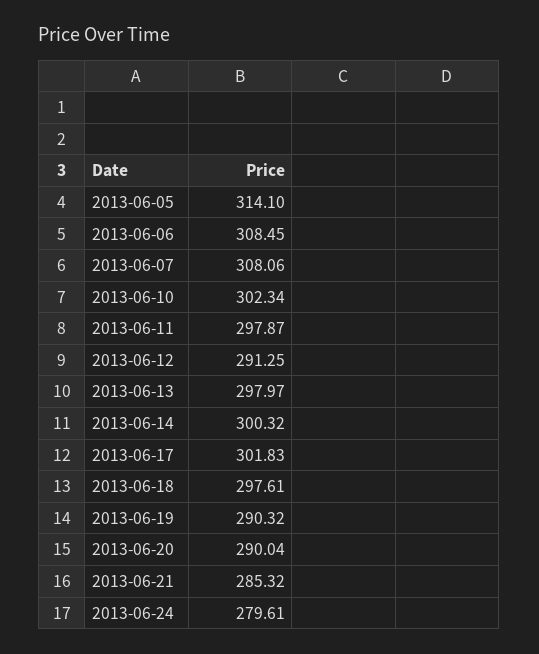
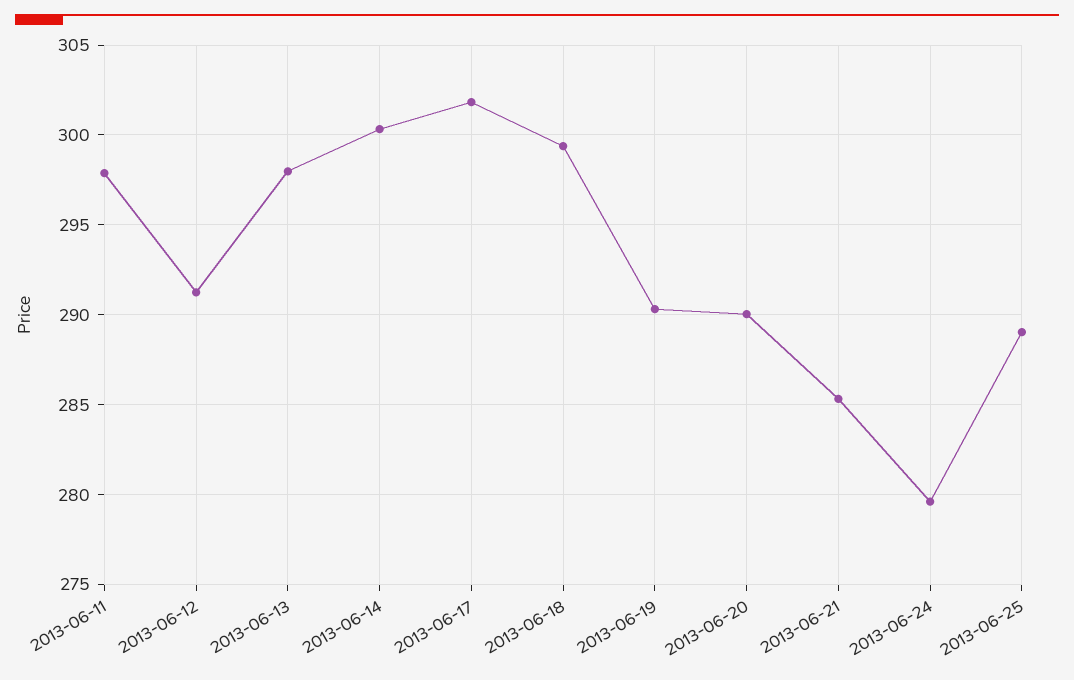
2013-06-05: 314.1 -> none
2013-06-06: 308.45 -> none
2013-06-07: 308.06 -> none
2013-06-10: 302.34 -> none
2013-06-18: 297.61 -> 299.5
2013-06-25: none -> 289

